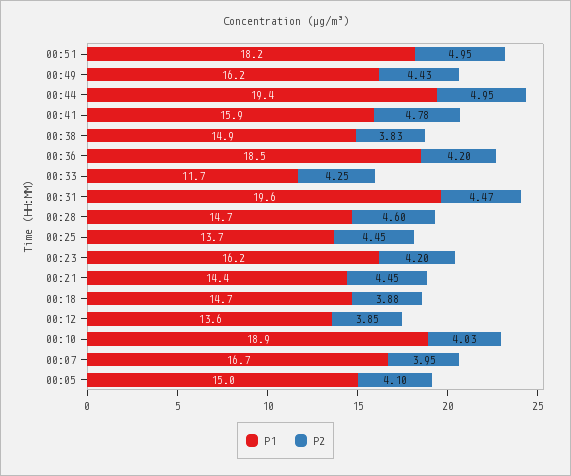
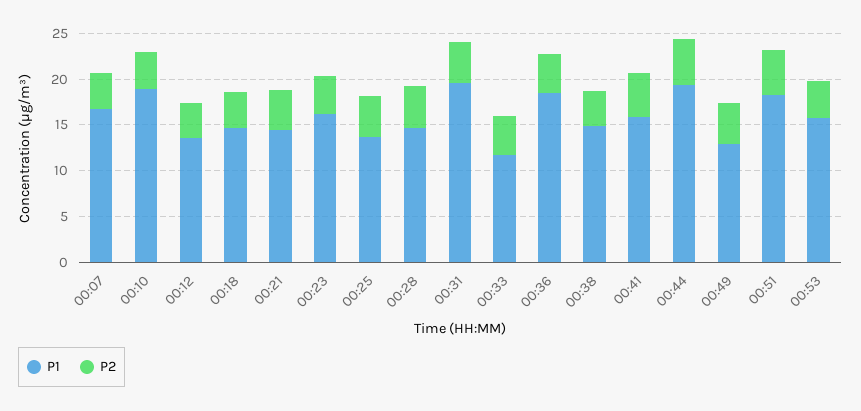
P1, 00:49: 16.2 -> 13
P1, 00:05: 15 -> none
P2, 00:05: 4.1 -> none
P1, 00:53: none -> 16
P2, 00:53: none -> 4

